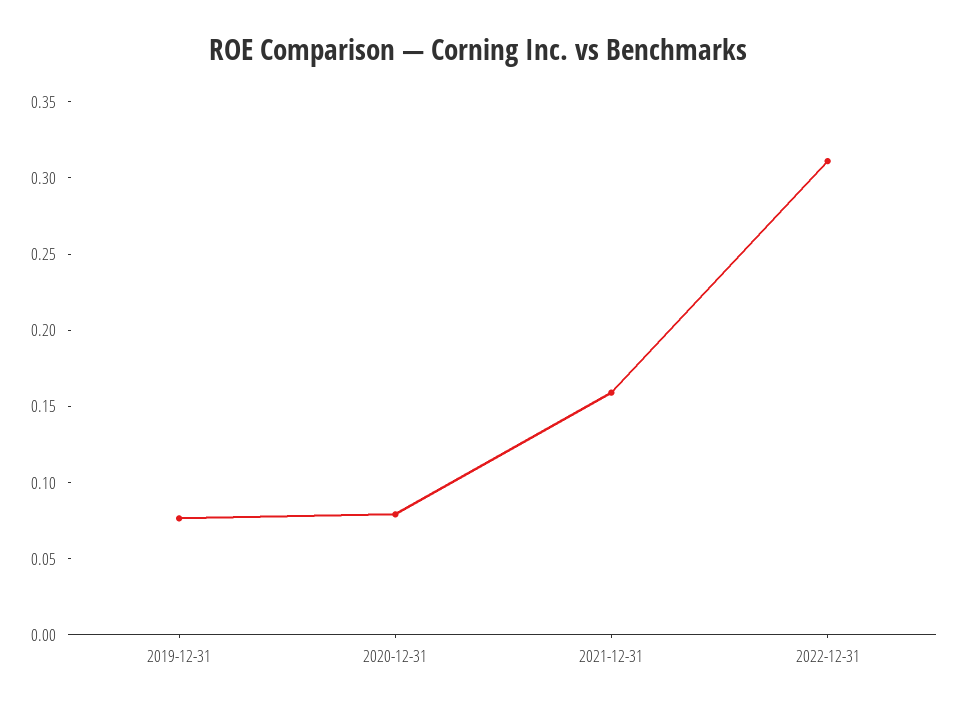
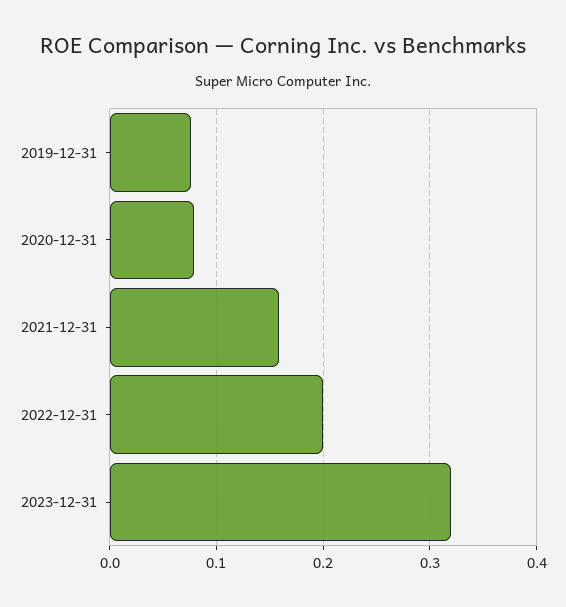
2022-12-31: 0.31 -> 0.2
2023-12-31: none -> 0.32

